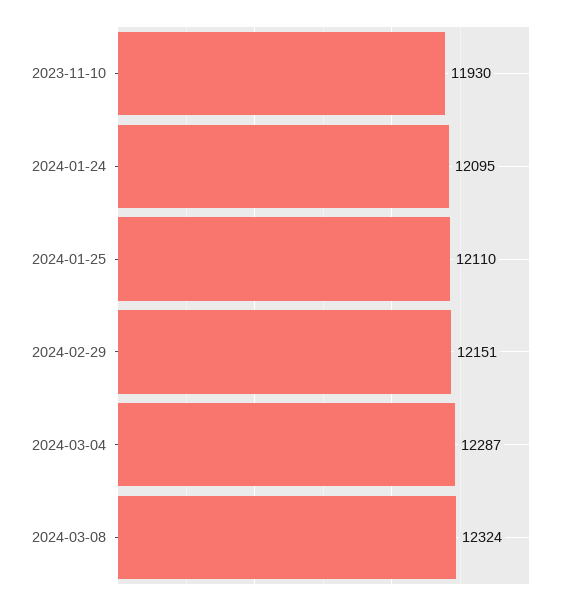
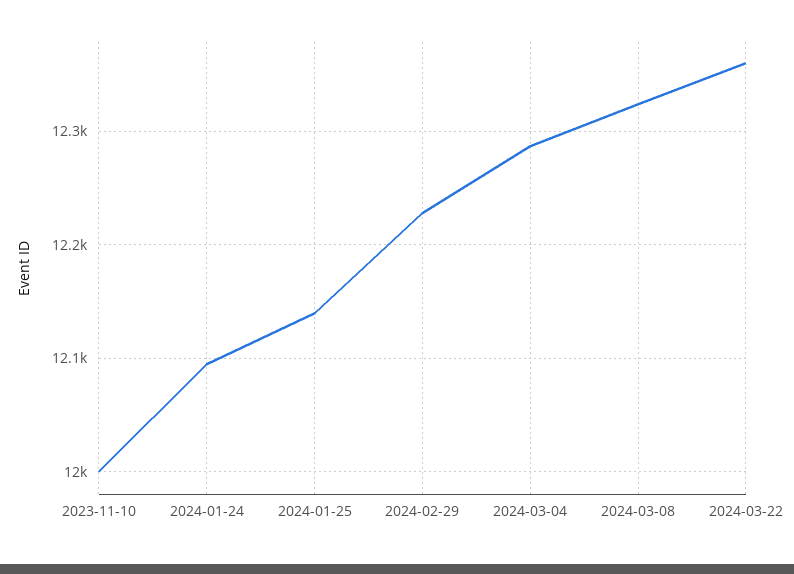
2023-11-10: 11930 -> 12000
2024-01-25: 12110 -> 12140
2024-02-29: 12151 -> 12230
2024-03-22: none -> 12360

